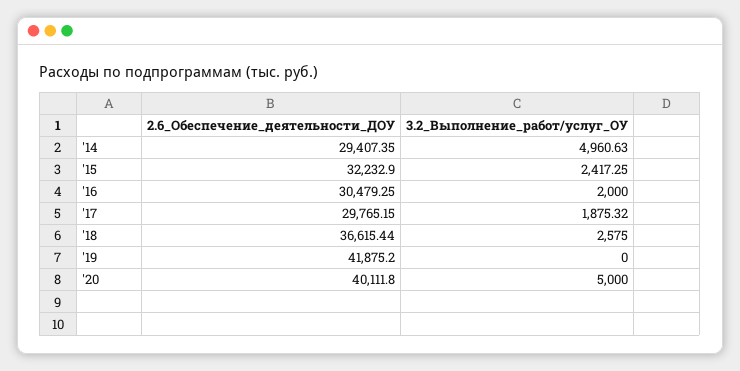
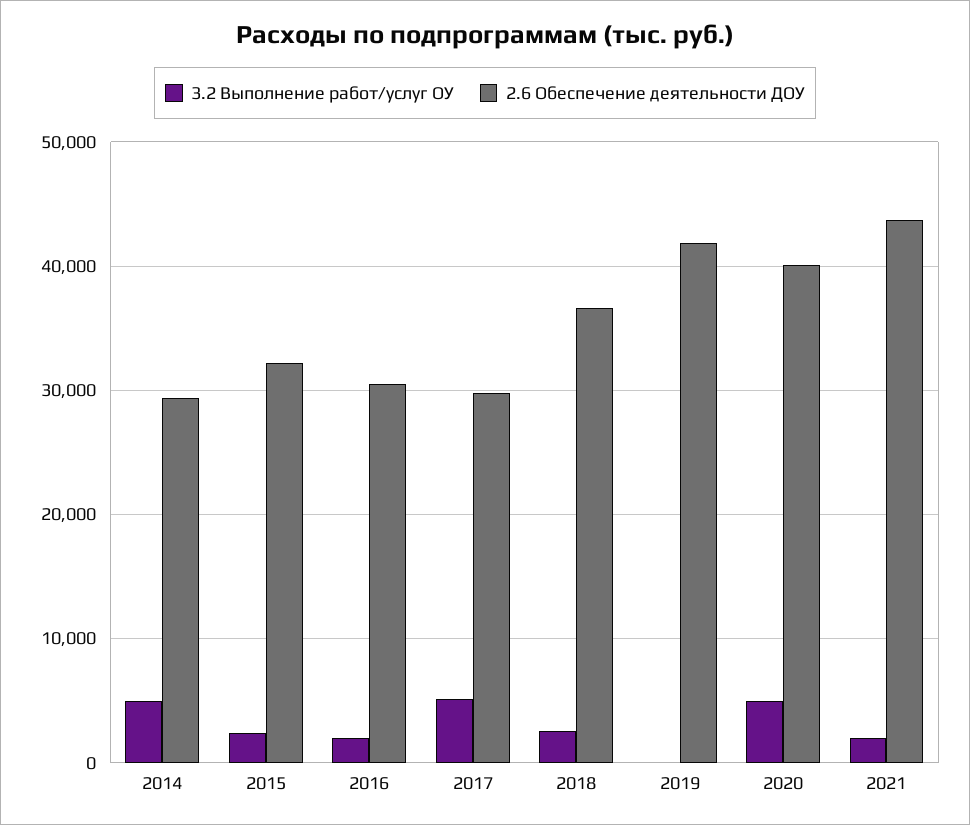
3.2_Выполнение_работ/услуг_ОУ, '17: 1875.32 -> 5000
3.2_Выполнение_работ/услуг_ОУ, 2021: none -> 2000
2.6_Обеспечение_деятельности_ДОУ, 2021: none -> 44000

